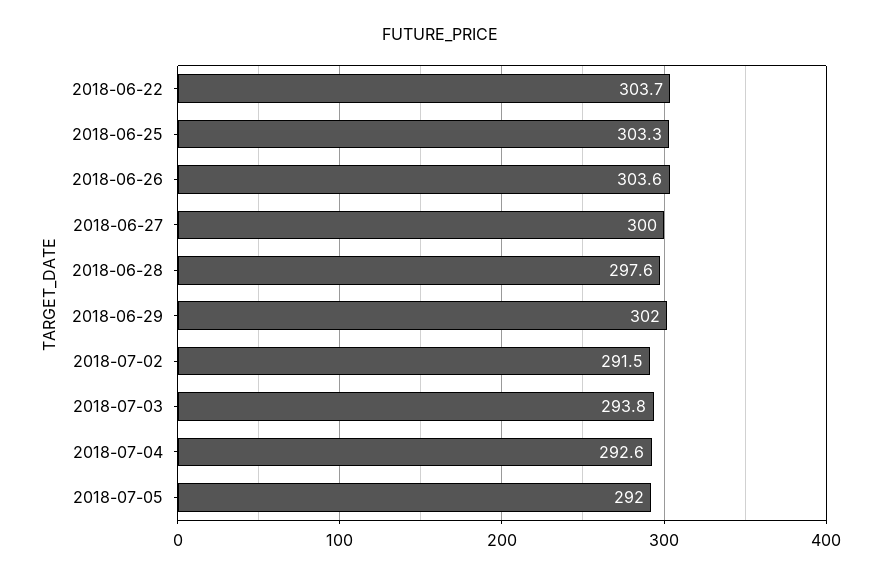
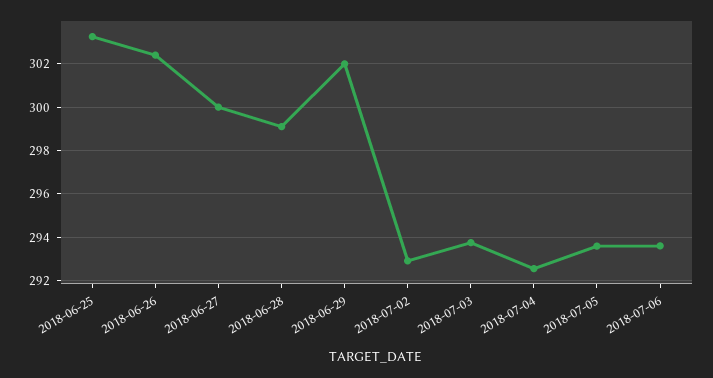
2018-06-22: 303.7 -> none
2018-06-26: 303.6 -> 302.5
2018-06-28: 297.6 -> 299
2018-07-02: 291.5 -> 293
2018-07-05: 292 -> 293.5
2018-07-06: none -> 293.5

